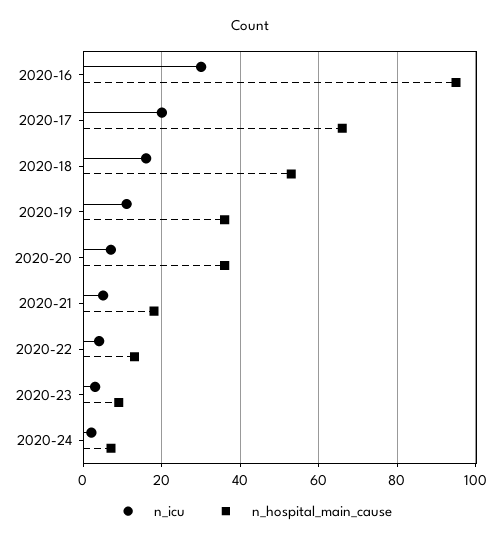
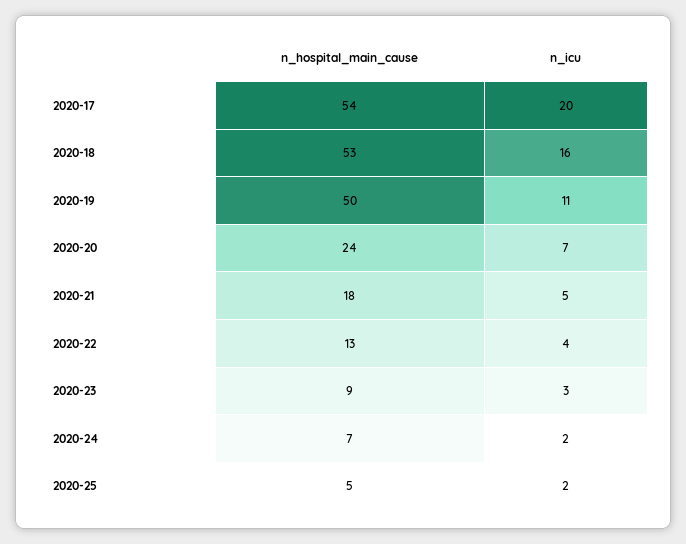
n_icu, 2020-16: 30 -> none
n_hospital_main_cause, 2020-16: 95 -> none
n_hospital_main_cause, 2020-17: 65 -> 54
n_hospital_main_cause, 2020-19: 35 -> 50
n_hospital_main_cause, 2020-20: 35 -> 24
n_hospital_main_cause, 2020-25: none -> 5
n_icu, 2020-25: none -> 2

